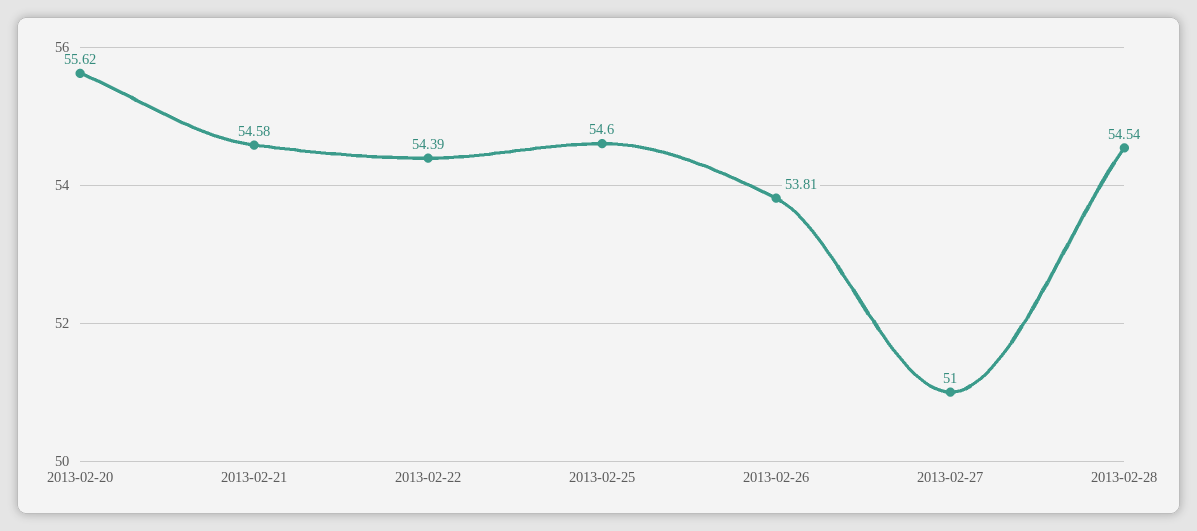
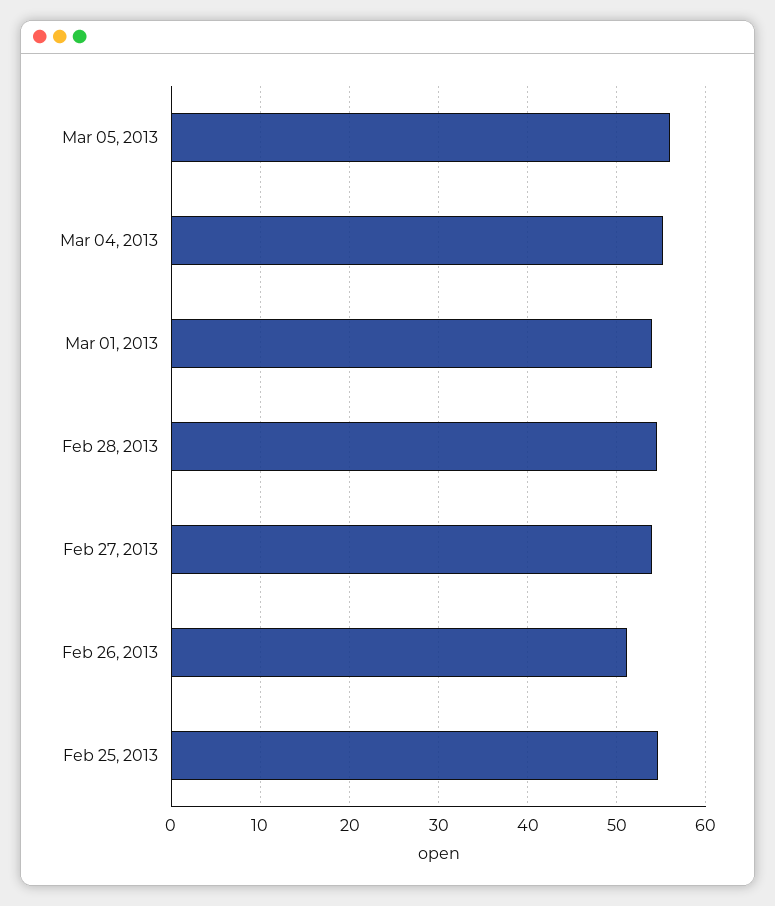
2013-02-20: 55.62 -> none
2013-02-21: 54.58 -> none
2013-02-22: 54.39 -> none
2013-02-26: 53.81 -> 51
2013-02-27: 51 -> 54
Mar 05, 2013: none -> 56
Mar 04, 2013: none -> 55
Mar 01, 2013: none -> 54

